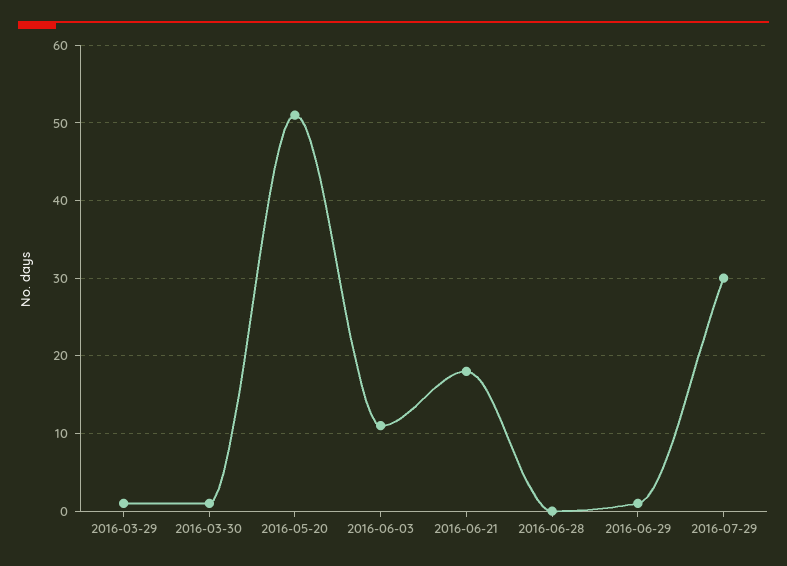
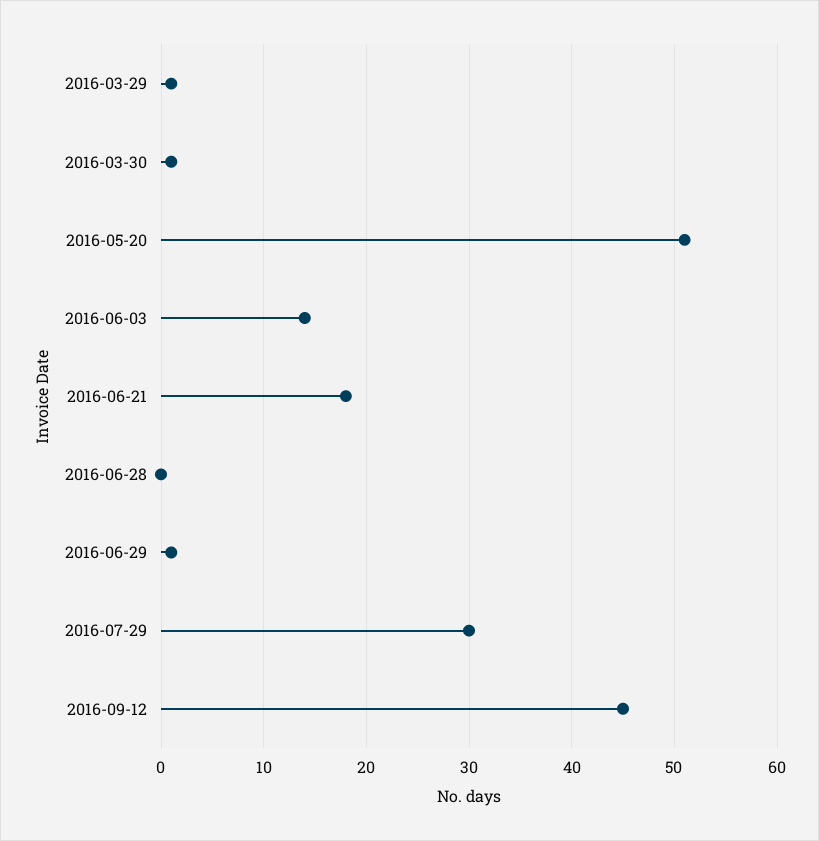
2016-06-03: 11 -> 14
2016-09-12: none -> 45

